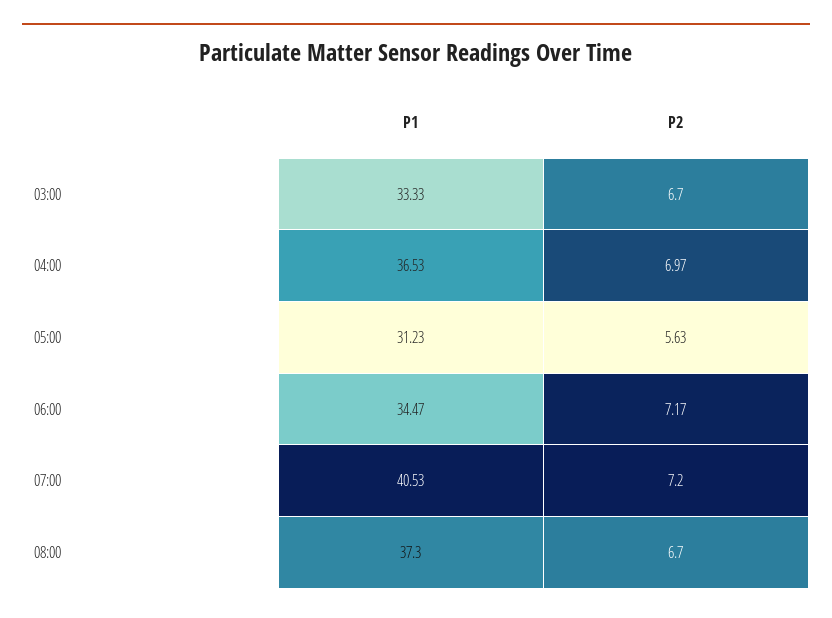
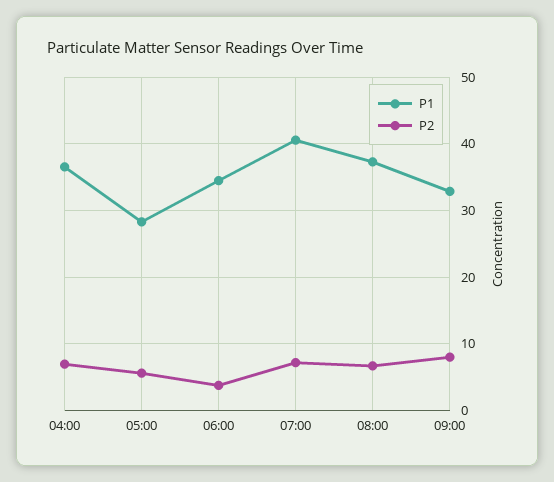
P1, 03:00: 33.33 -> none
P2, 03:00: 6.7 -> none
P1, 05:00: 31.23 -> 28
P2, 06:00: 7.17 -> 4
P1, 09:00: none -> 33
P2, 09:00: none -> 8

